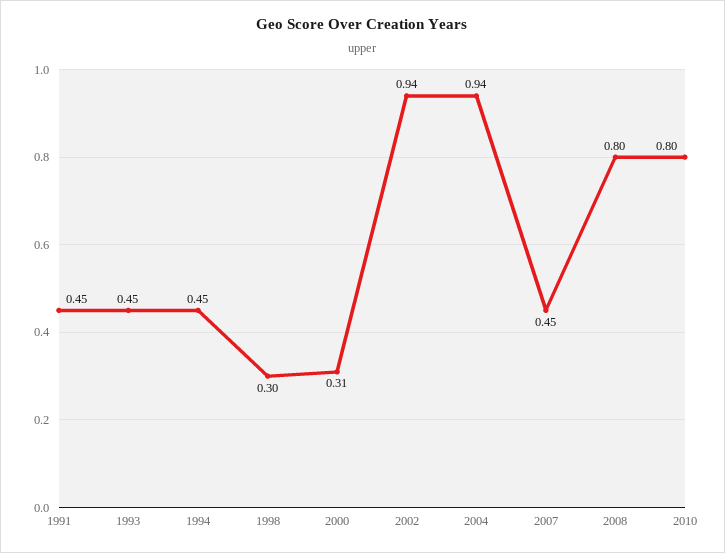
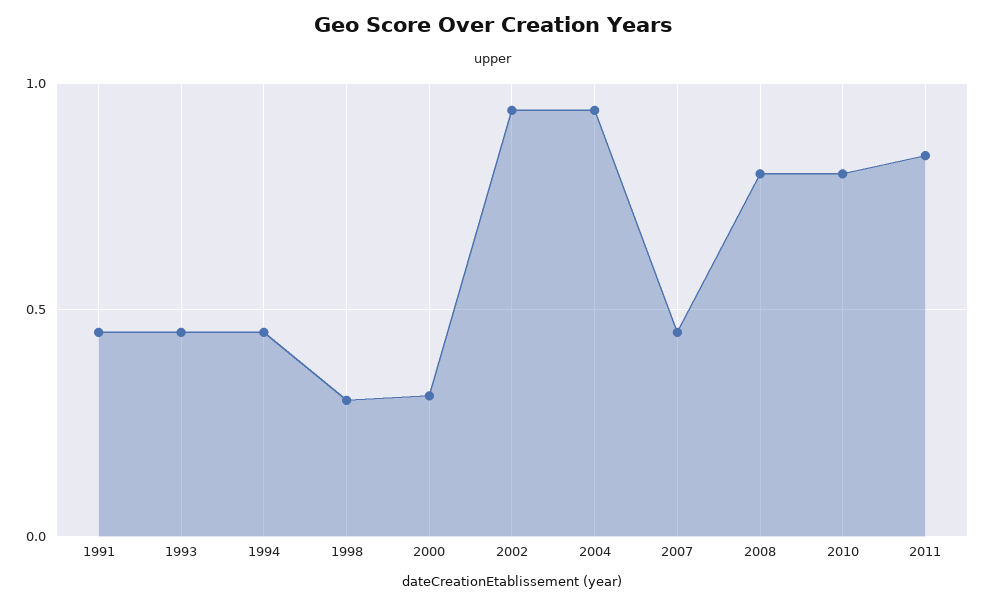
2011: none -> 0.85

